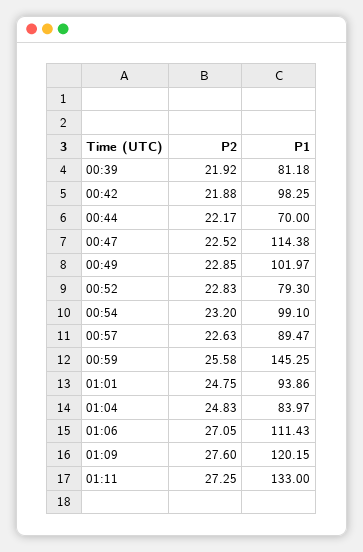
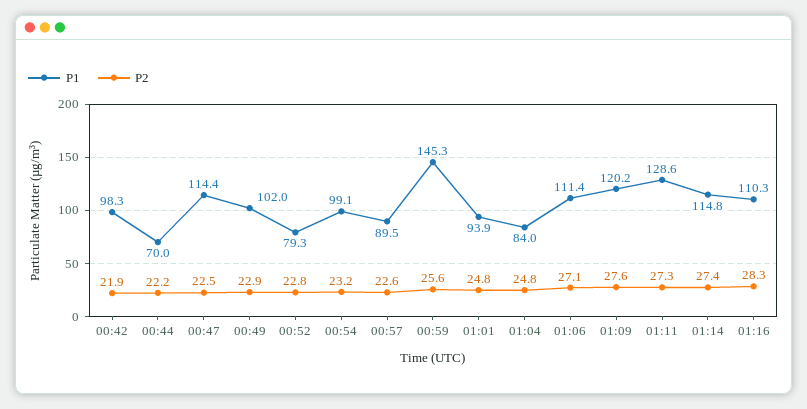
P2, 00:39: 21.92 -> none
P1, 00:39: 81.18 -> none
P1, 01:11: 133 -> 128.6
P1, 01:14: none -> 114.8
P2, 01:14: none -> 27.4
P1, 01:16: none -> 110.3
P2, 01:16: none -> 28.3

